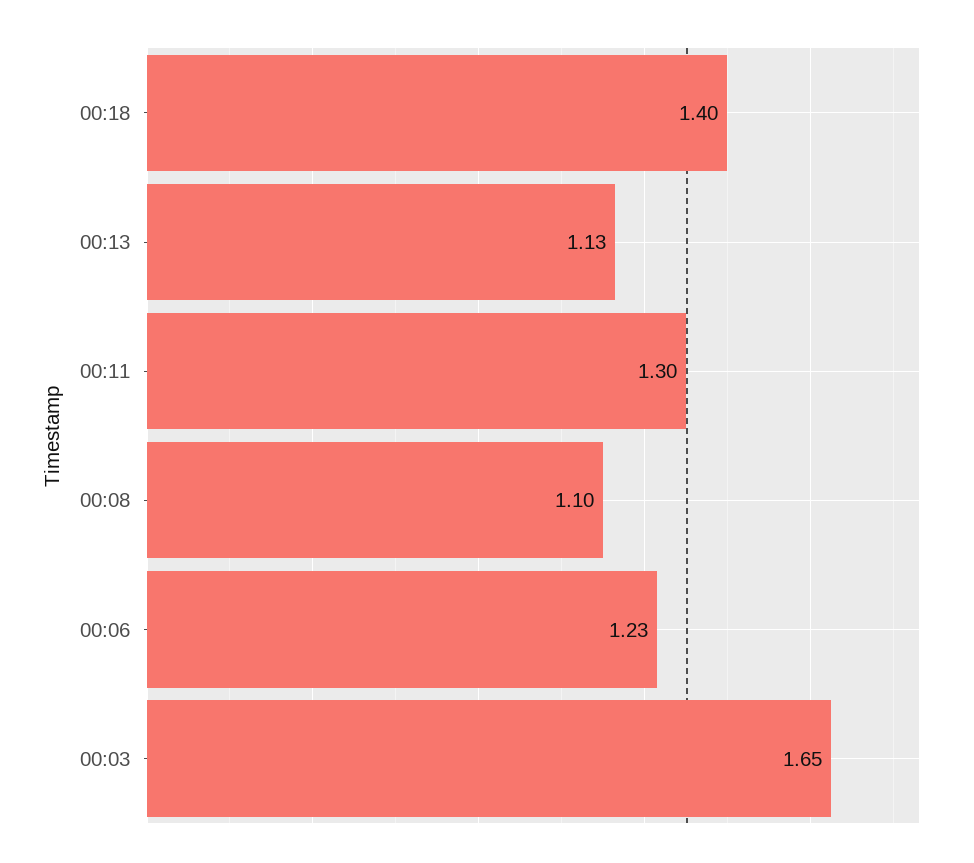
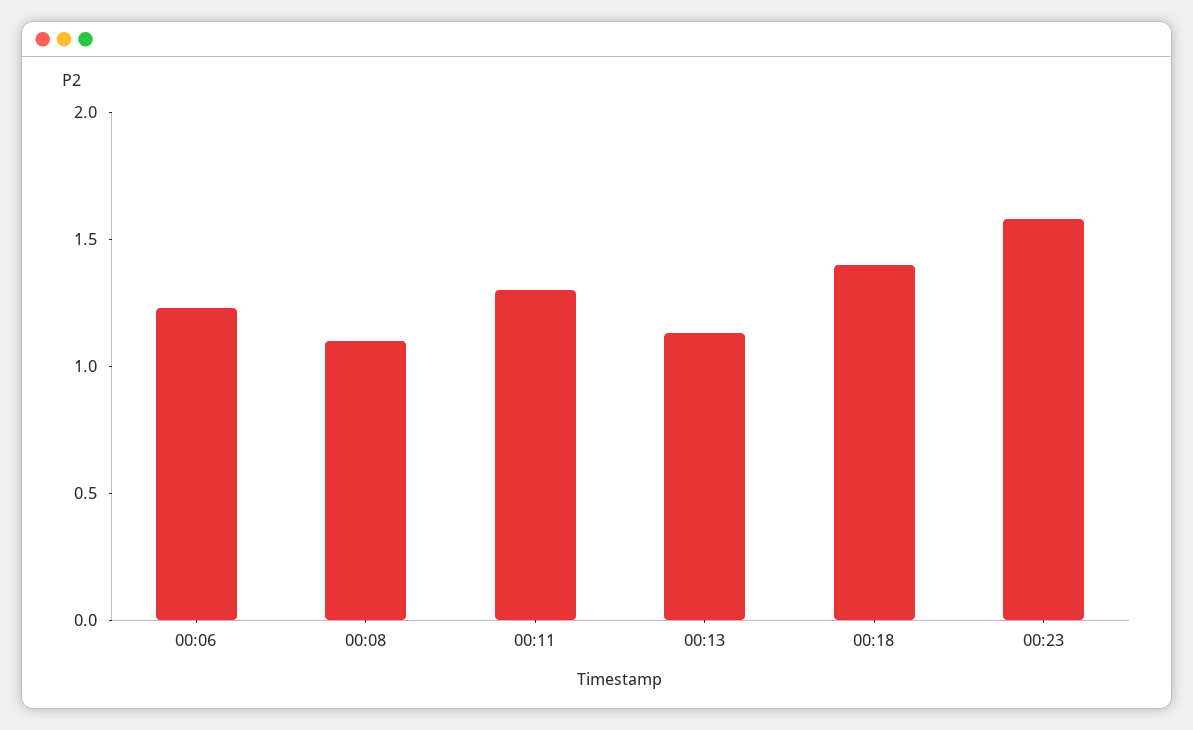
00:03: 1.65 -> none
00:23: none -> 1.6

